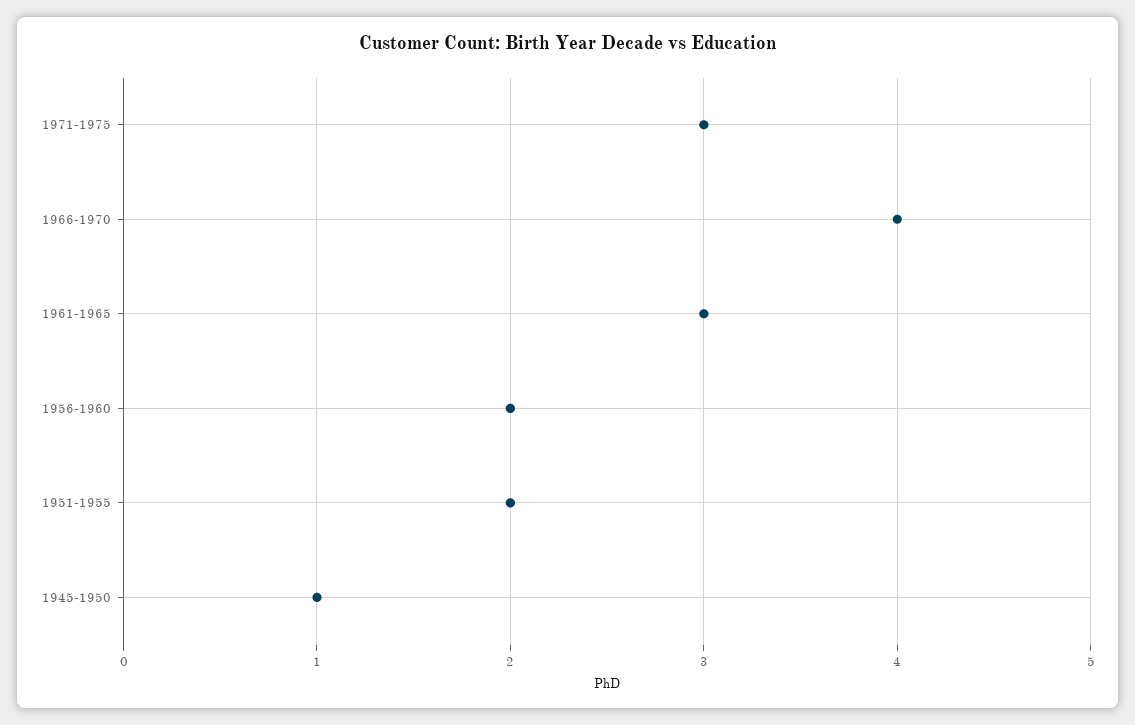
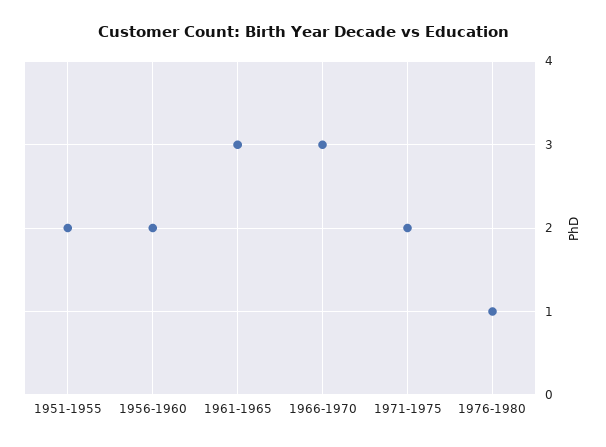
1971-1975: 3 -> 2
1966-1970: 4 -> 3
1945-1950: 1 -> none
1976-1980: none -> 1

